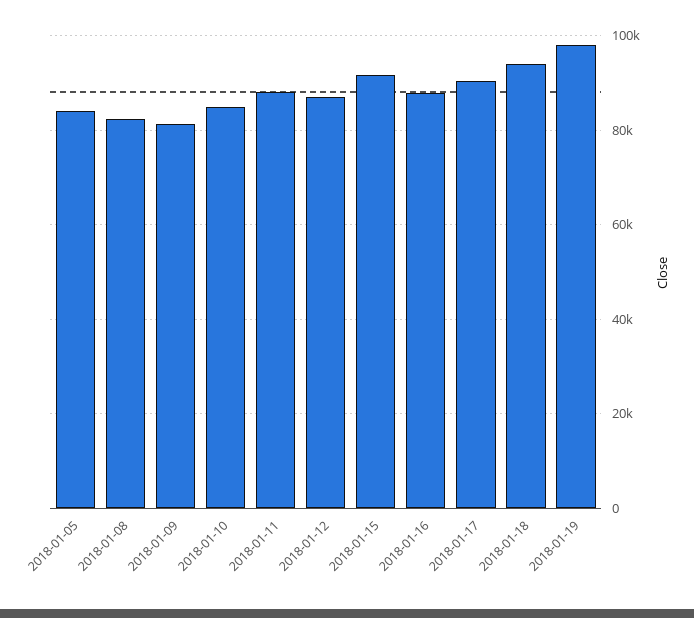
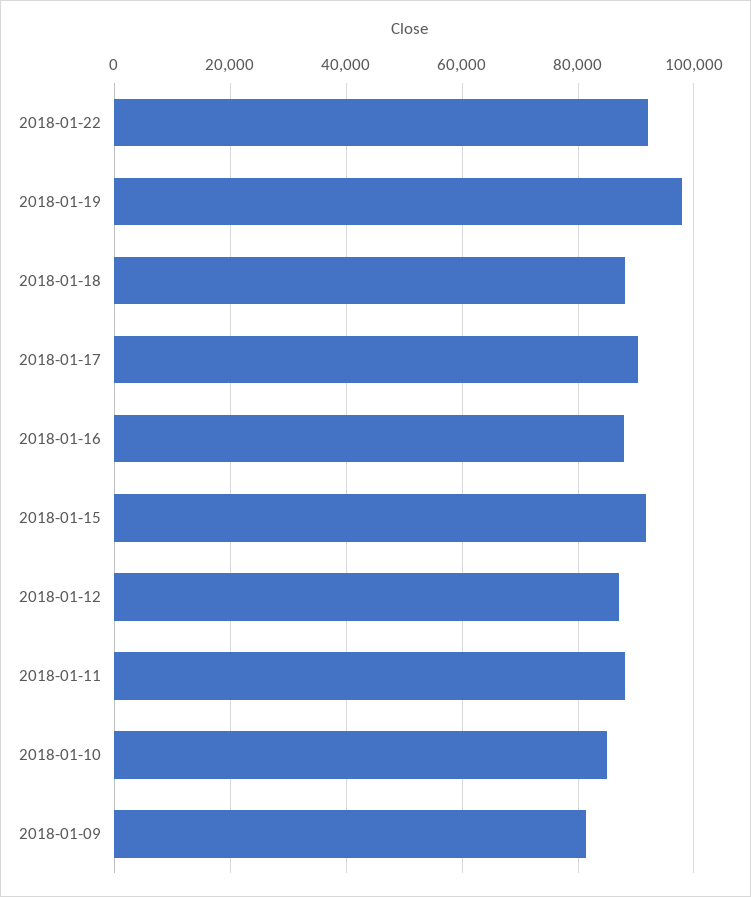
2018-01-05: 84000 -> none
2018-01-08: 82000 -> none
2018-01-18: 94000 -> 88000
2018-01-22: none -> 92000

